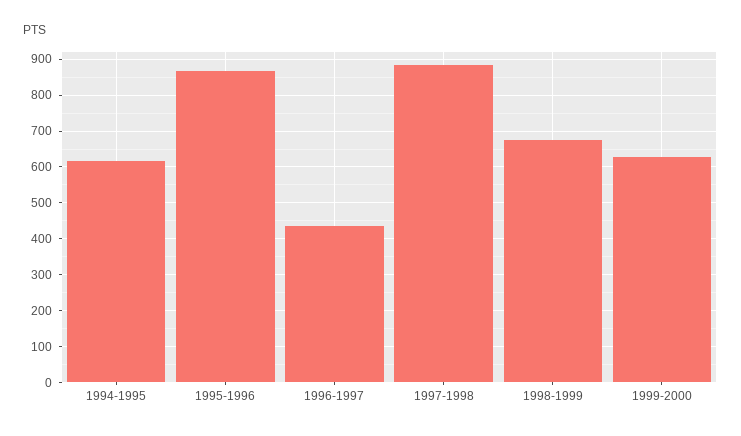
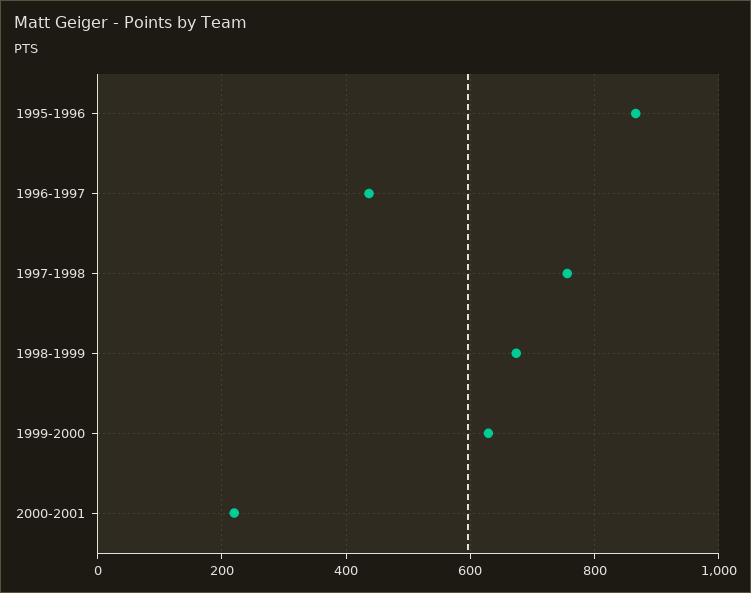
1994-1995: 620 -> none
1997-1998: 880 -> 760
2000-2001: none -> 220

